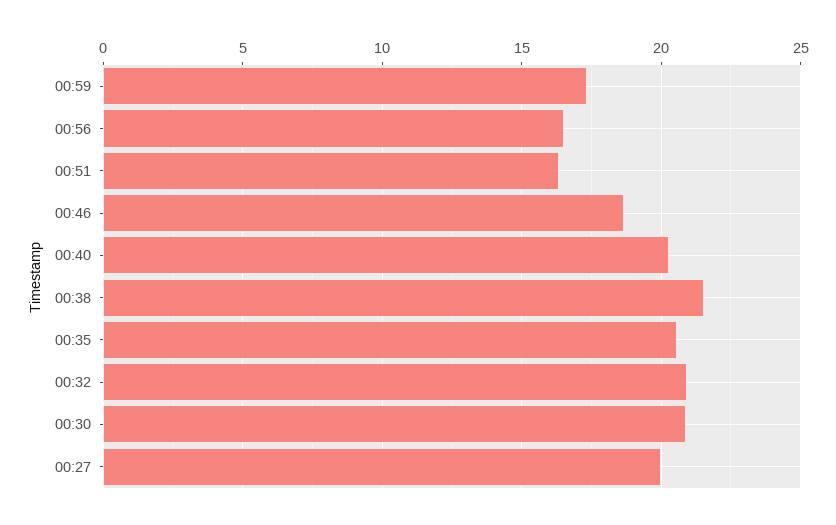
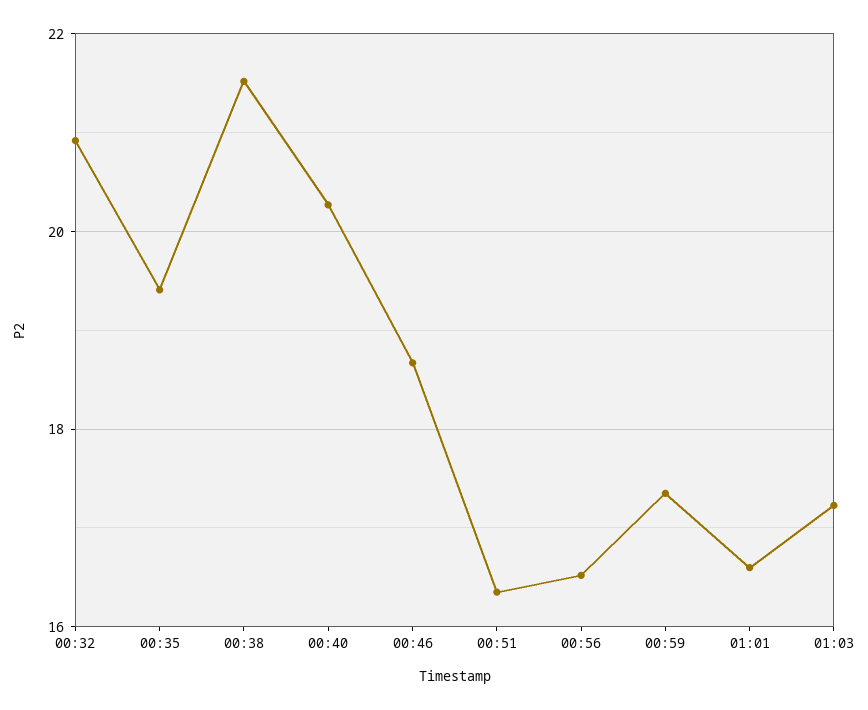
00:35: 20.5 -> 19.4
00:30: 21 -> none
00:27: 20 -> none
01:01: none -> 16.6
01:03: none -> 17.2

